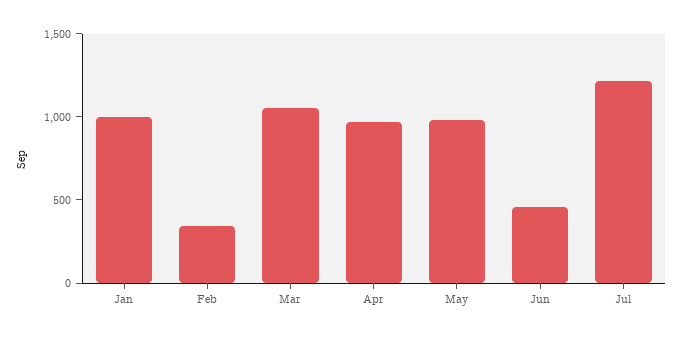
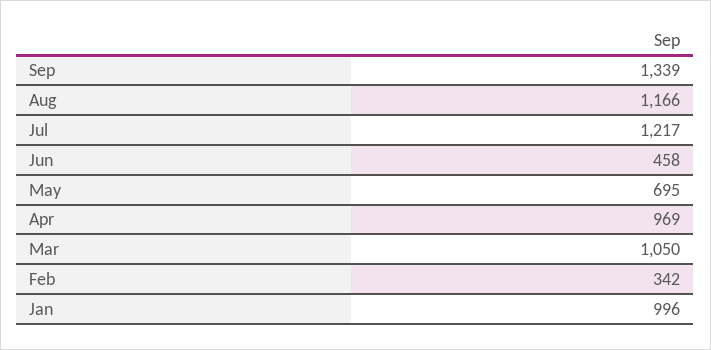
May: 1000 -> 695
Sep: none -> 1339
Aug: none -> 1166

